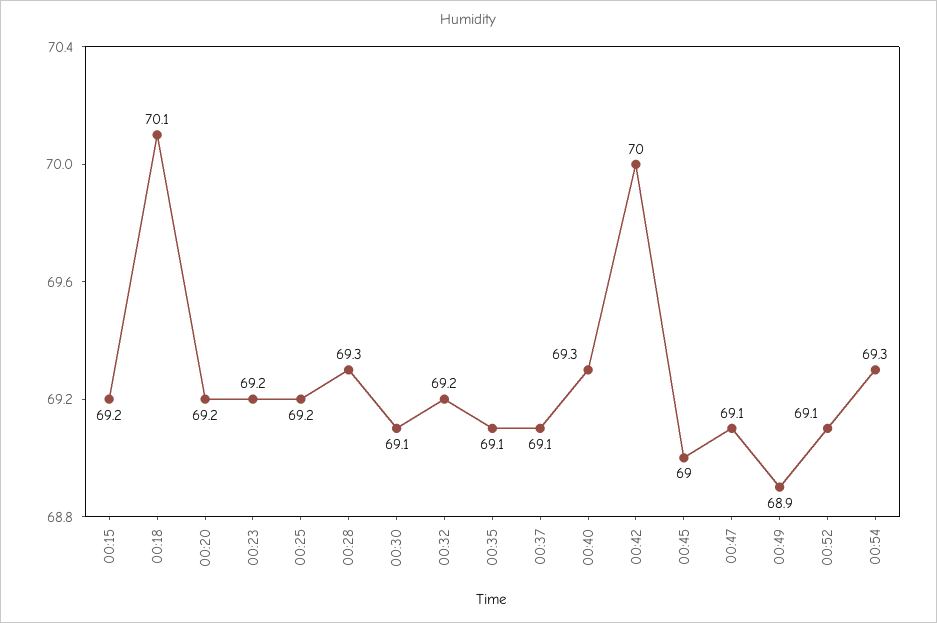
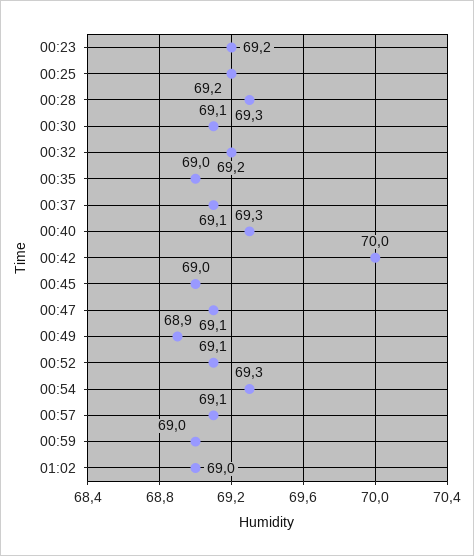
00:15: 69.2 -> none
00:18: 70.1 -> none
00:20: 69.2 -> none
00:35: 69.1 -> 69
00:57: none -> 69.1
00:59: none -> 69
01:02: none -> 69

